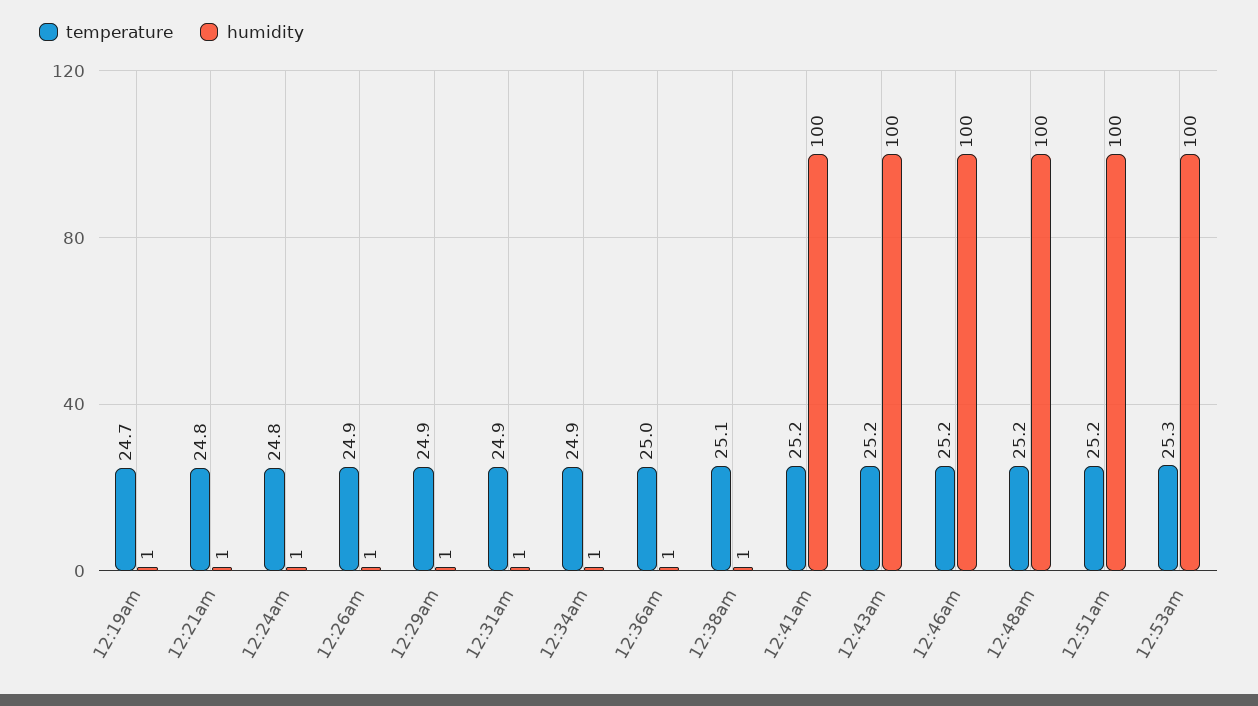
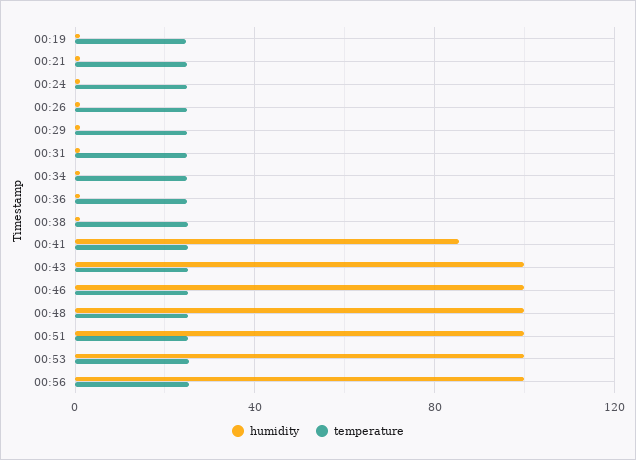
humidity, 12:41am: 100 -> 85
humidity, 00:56: none -> 100
temperature, 00:56: none -> 25

